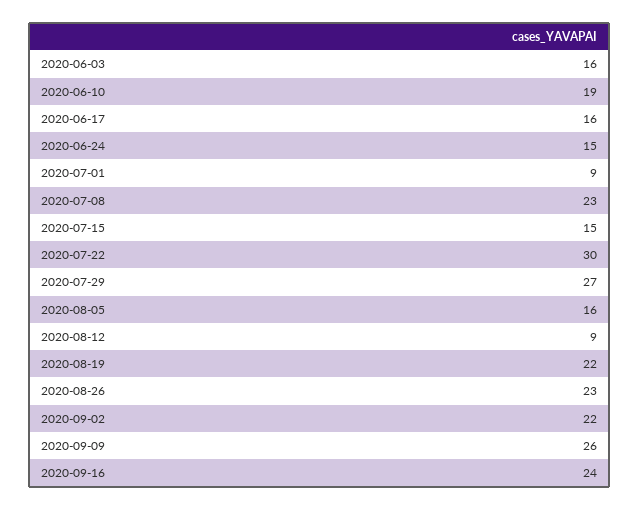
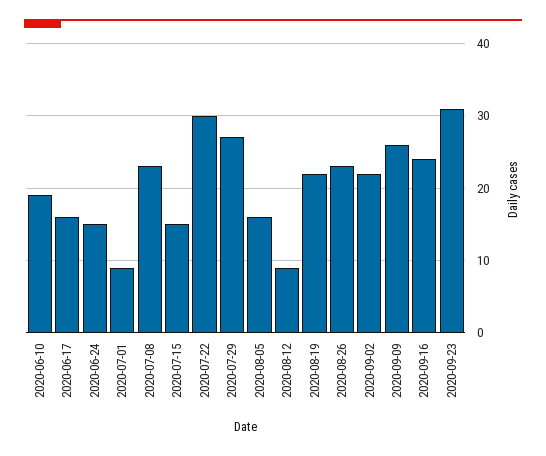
2020-06-03: 16 -> none
2020-09-23: none -> 31

